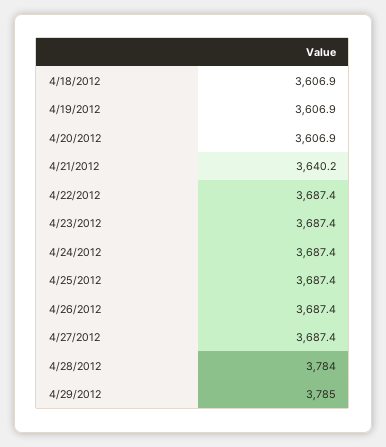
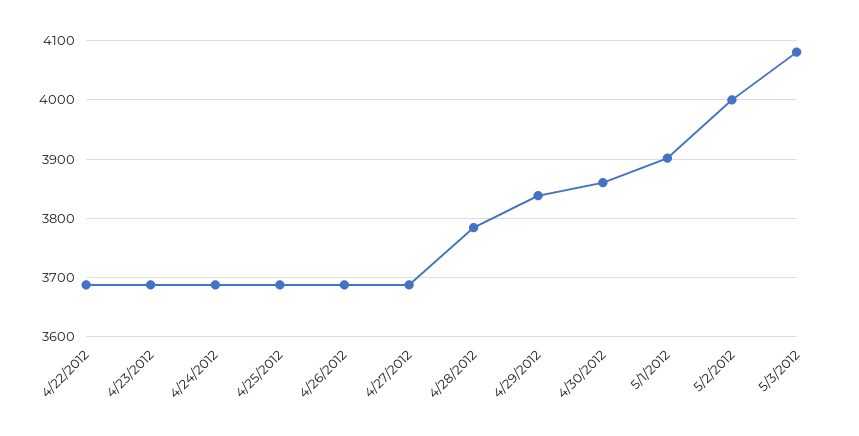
4/18/2012: 3606.9 -> none
4/19/2012: 3606.9 -> none
4/20/2012: 3606.9 -> none
4/21/2012: 3640.2 -> none
4/29/2012: 3785 -> 3840
4/30/2012: none -> 3860
5/1/2012: none -> 3900
5/2/2012: none -> 4000
5/3/2012: none -> 4080

